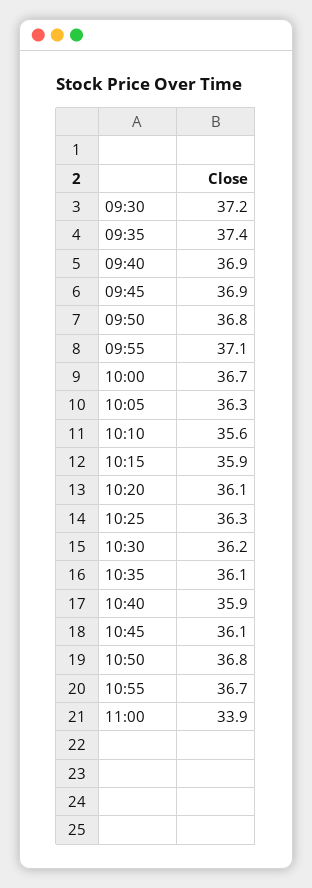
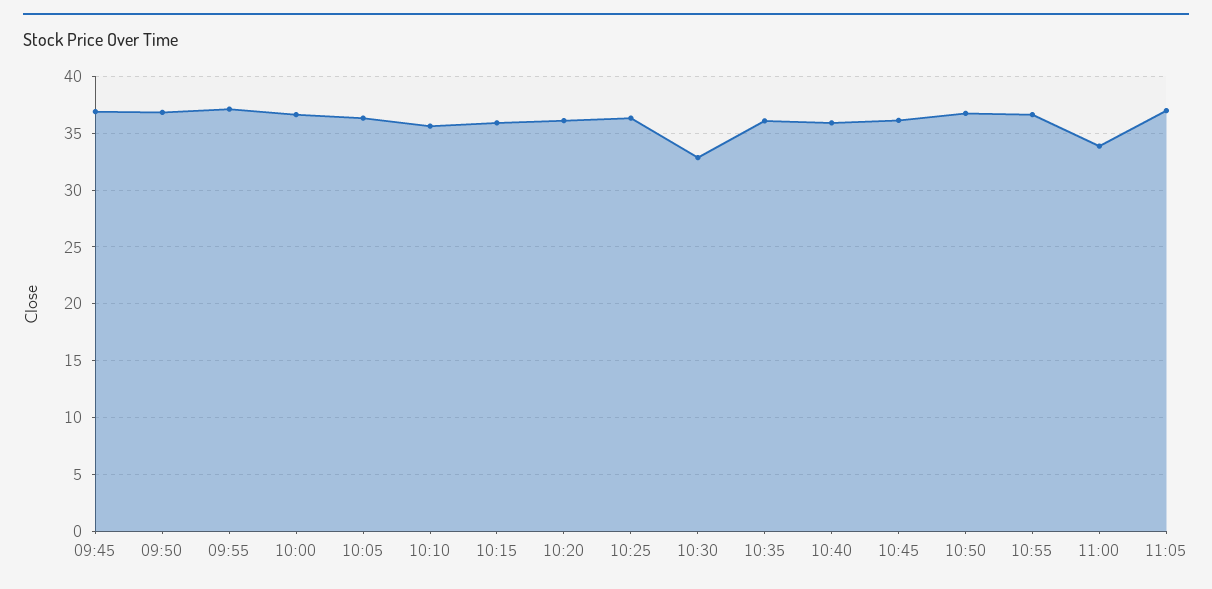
09:30: 37.2 -> none
09:35: 37.4 -> none
09:40: 36.9 -> none
10:30: 36.2 -> 33
11:05: none -> 37

